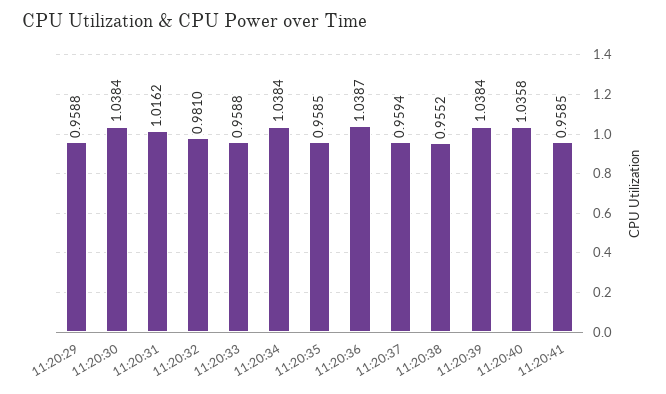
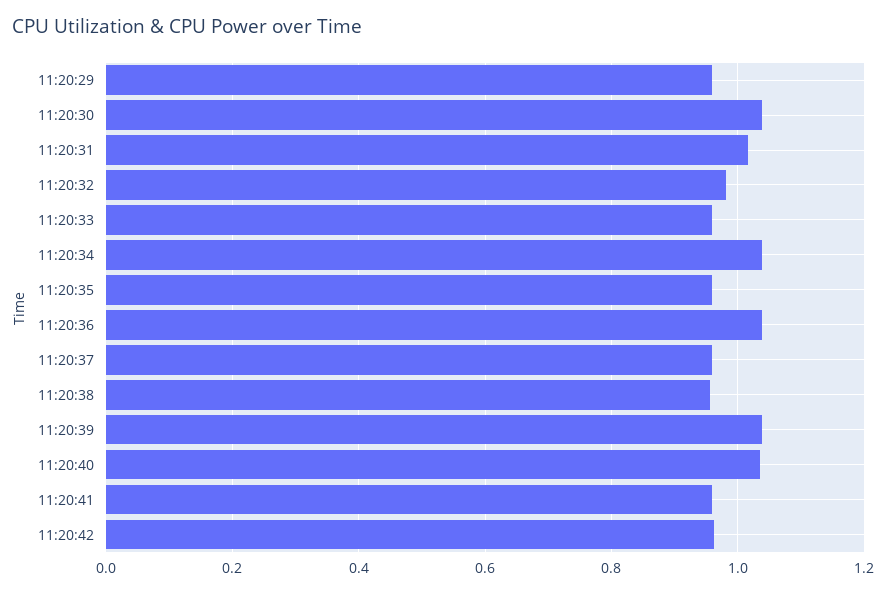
11:20:42: none -> 0.96

